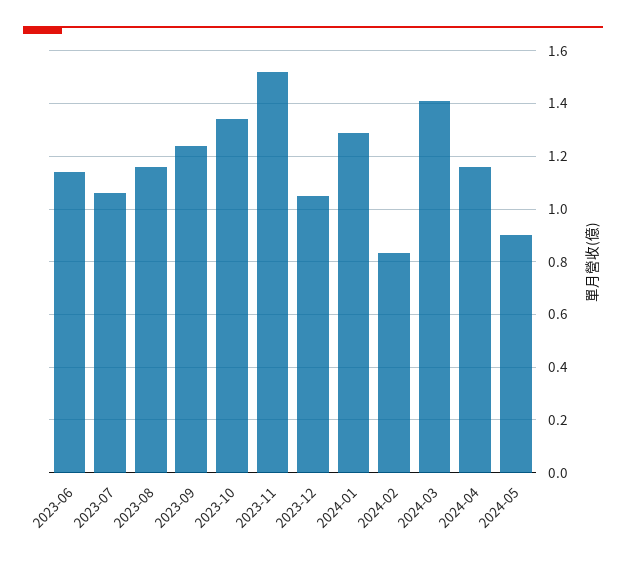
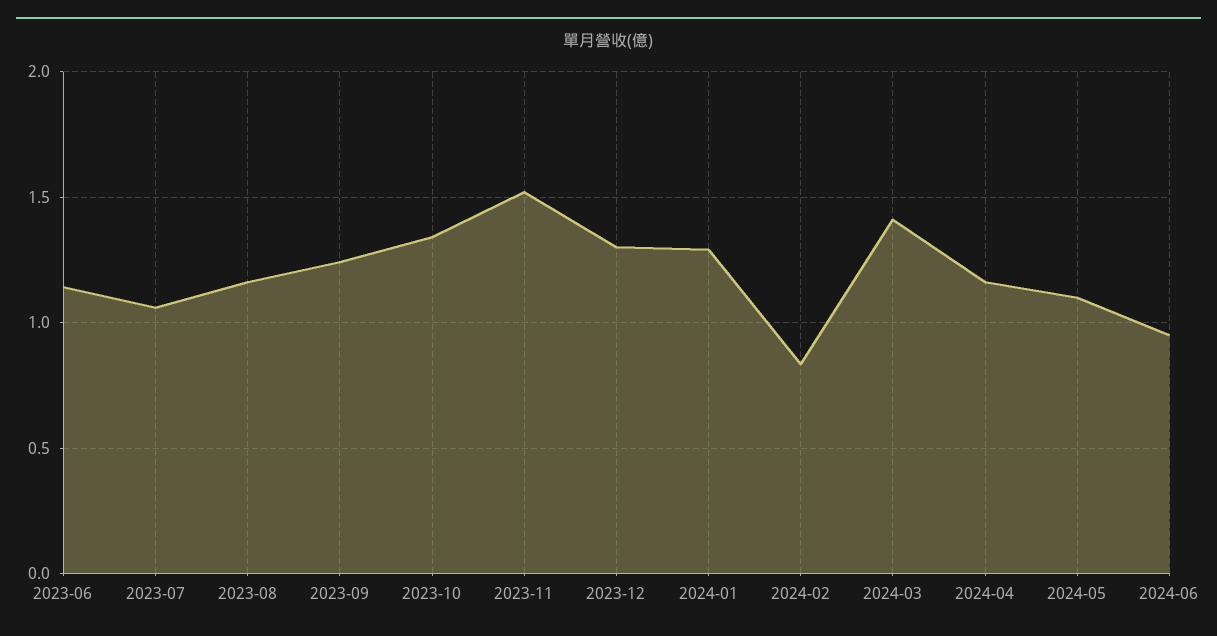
2023-12: 1.05 -> 1.3
2024-05: 0.9 -> 1.1
2024-06: none -> 0.95

